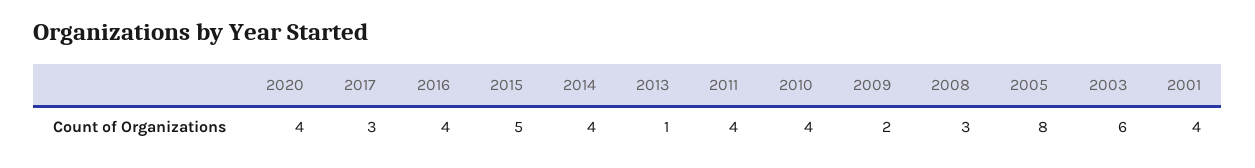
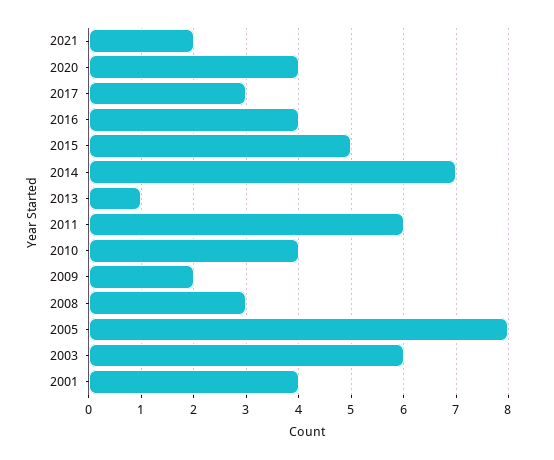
2014: 4 -> 7
2011: 4 -> 6
2021: none -> 2

